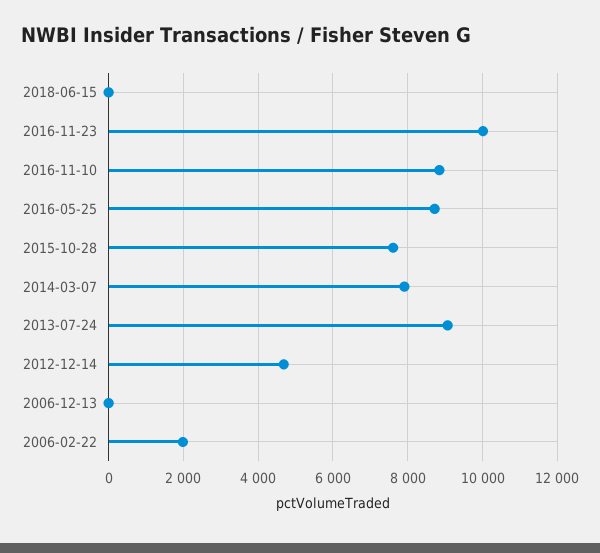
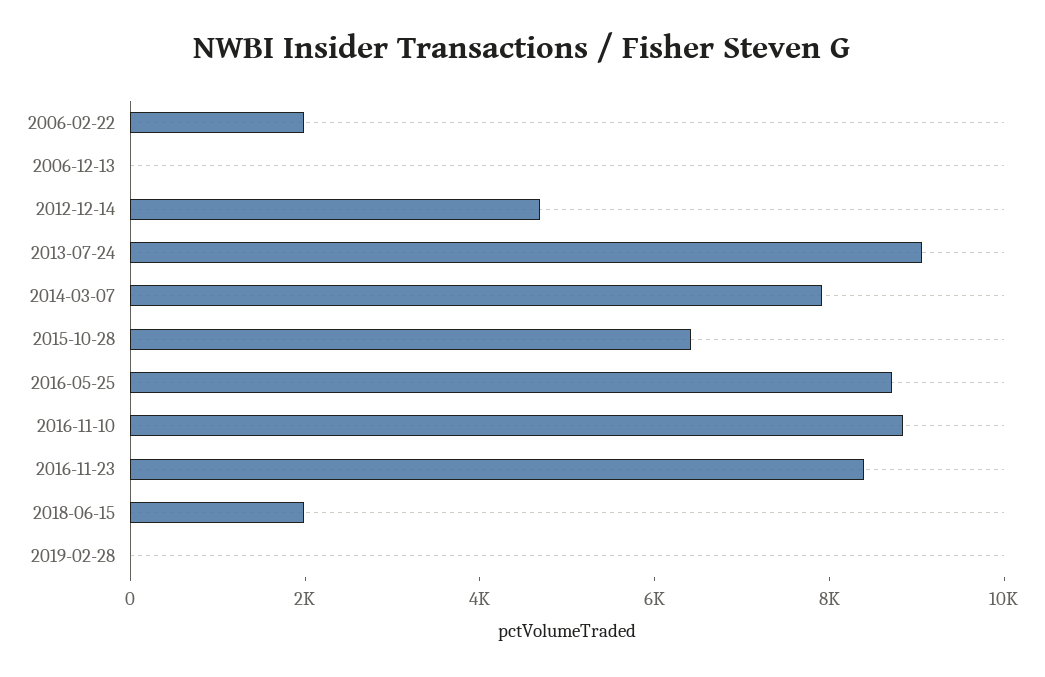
2018-06-15: 0 -> 2000
2016-11-23: 10000 -> 8500
2015-10-28: 7600 -> 6500
2019-02-28: none -> 0

